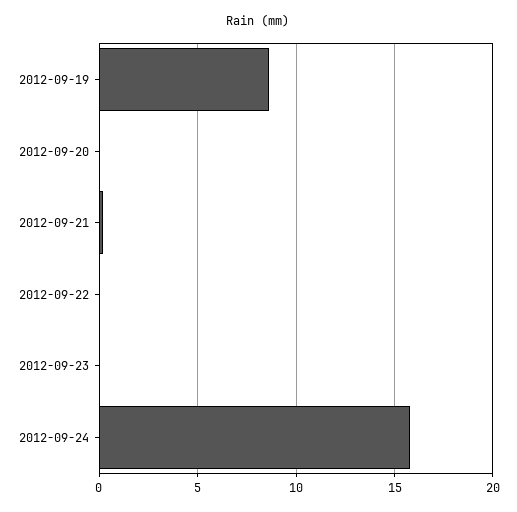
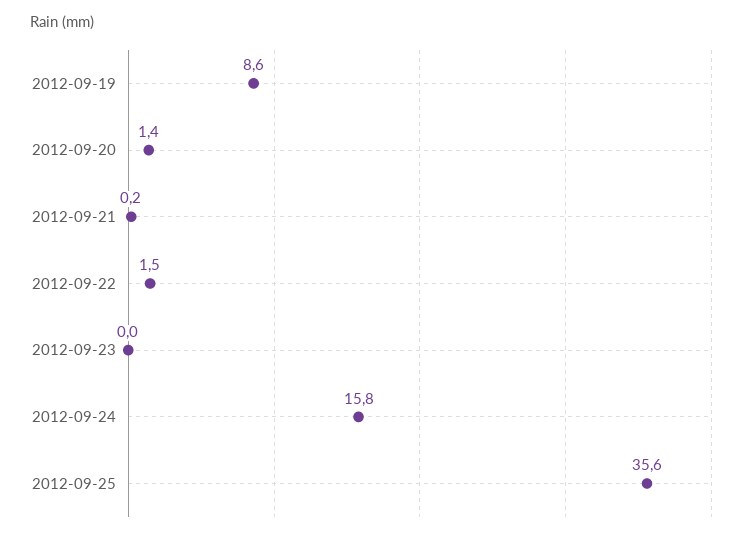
2012-09-20: 0 -> 1.4
2012-09-22: 0 -> 1.5
2012-09-25: none -> 35.6

